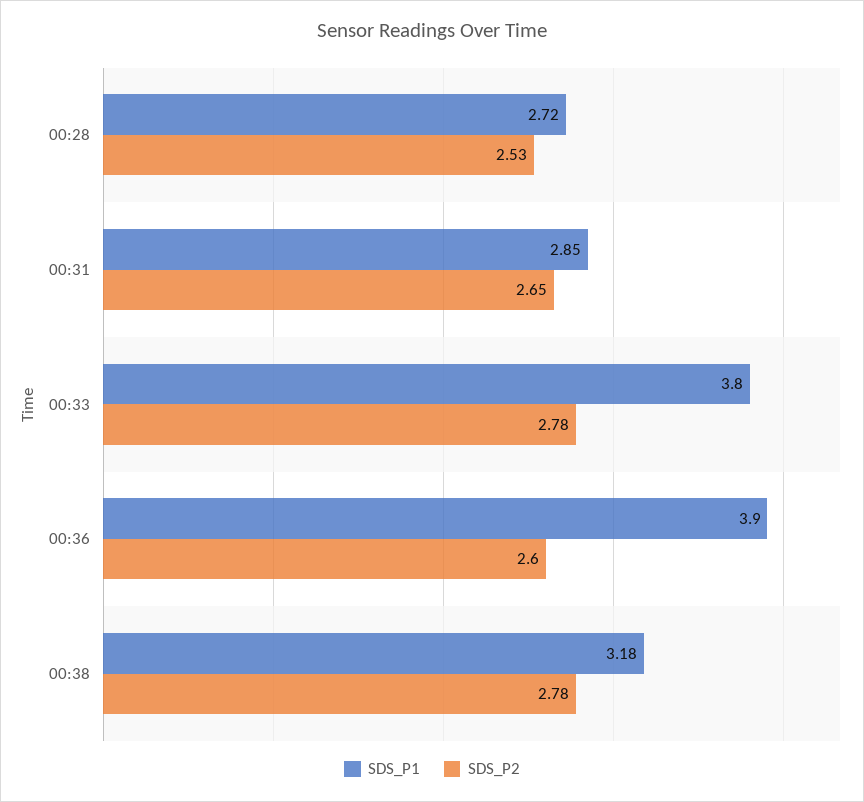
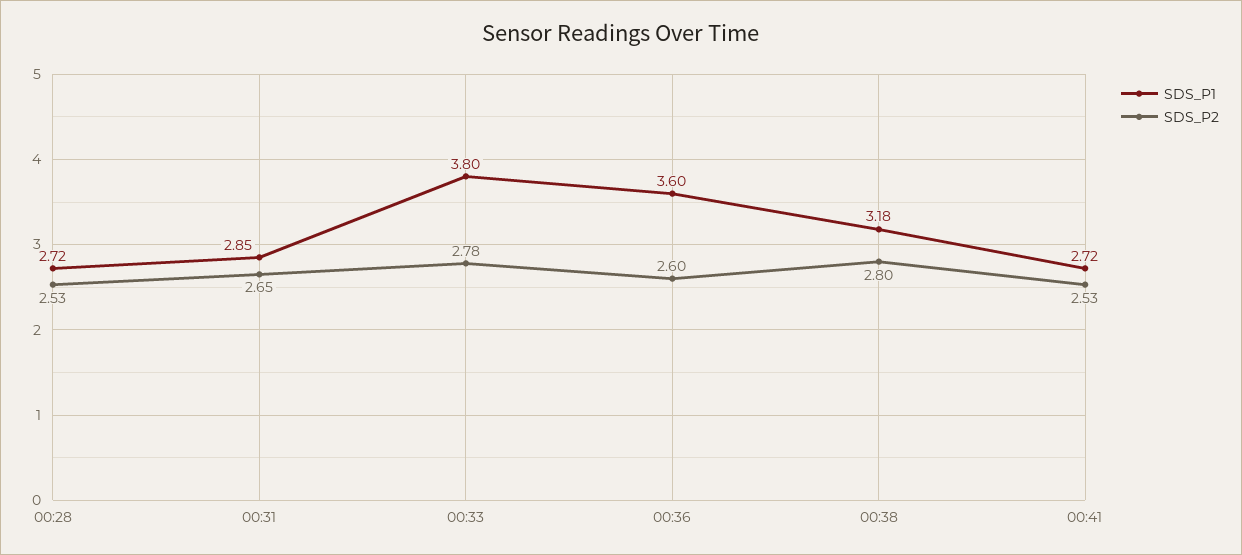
SDS_P1, 00:36: 3.9 -> 3.6
SDS_P2, 00:38: 2.78 -> 2.8
SDS_P1, 00:41: none -> 2.72
SDS_P2, 00:41: none -> 2.53

